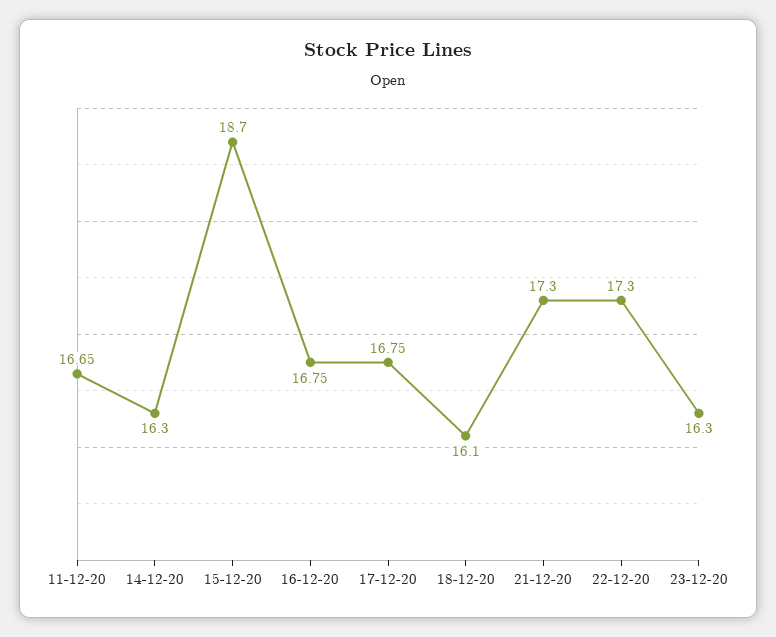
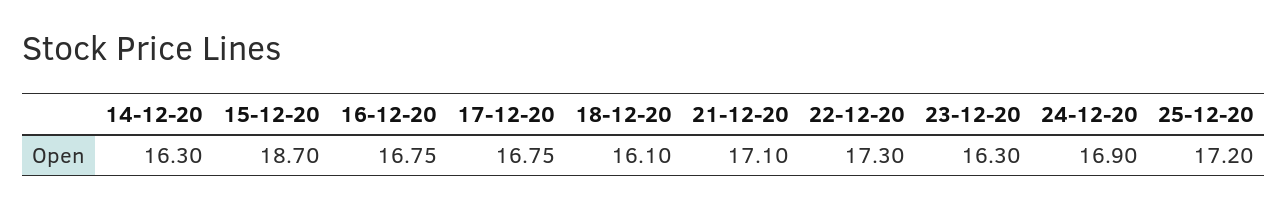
11-12-20: 16.65 -> none
21-12-20: 17.3 -> 17.1
24-12-20: none -> 16.9
25-12-20: none -> 17.2

